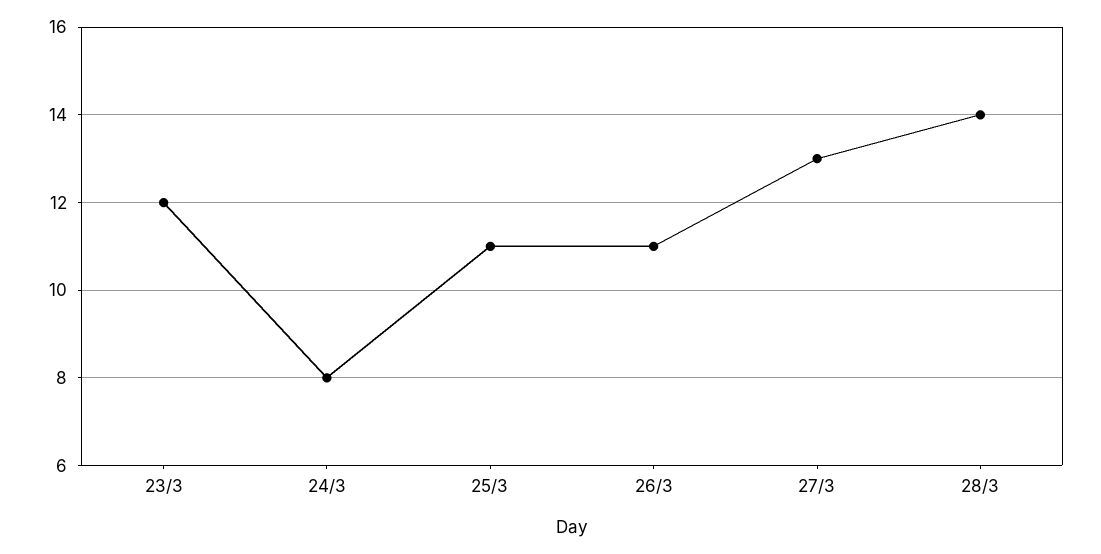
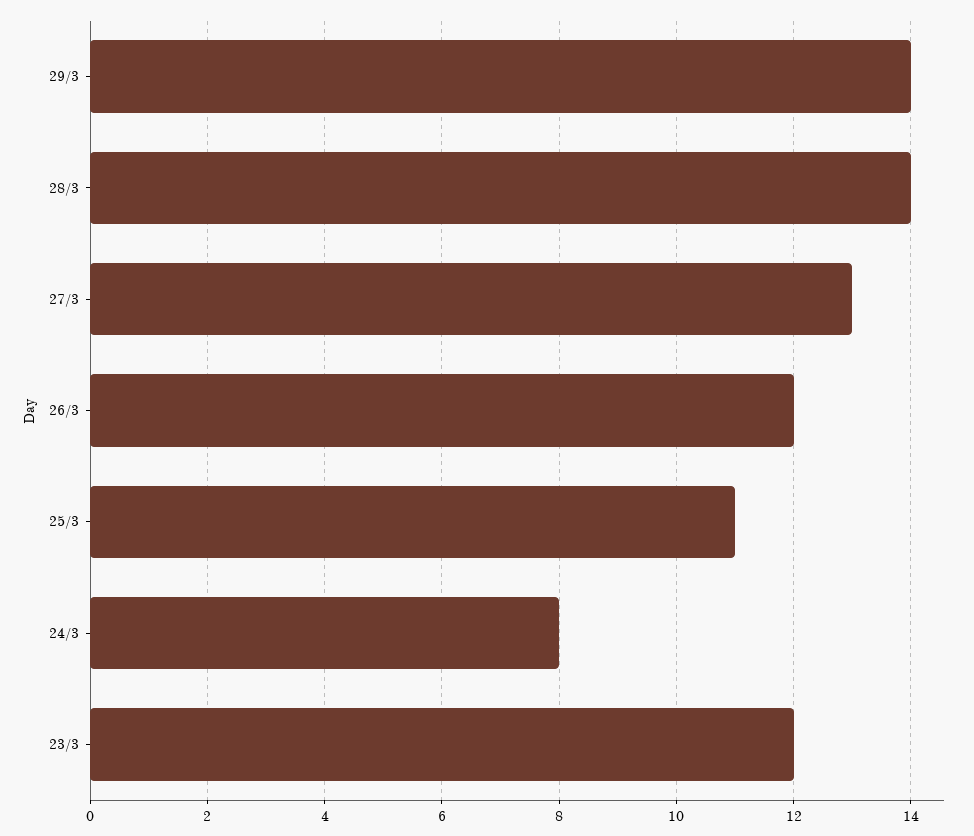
26/3: 11 -> 12
29/3: none -> 14

